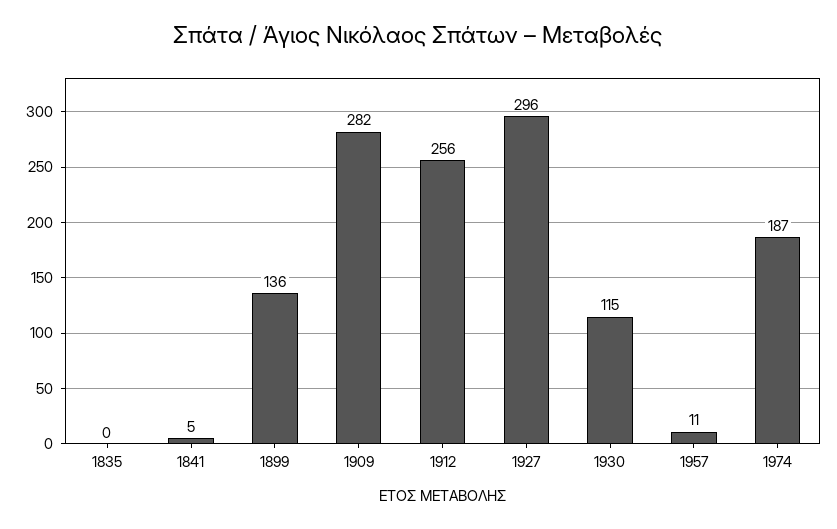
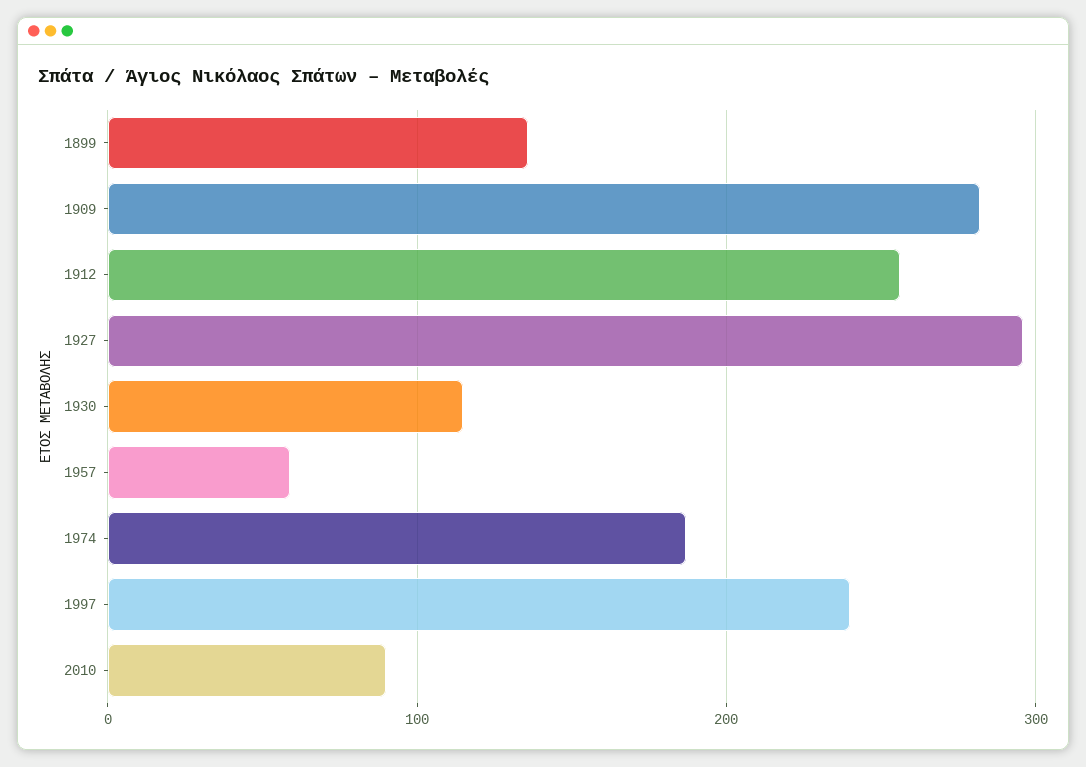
1835: 0 -> none
1841: 5 -> none
1957: 11 -> 60
1997: none -> 240
2010: none -> 90

